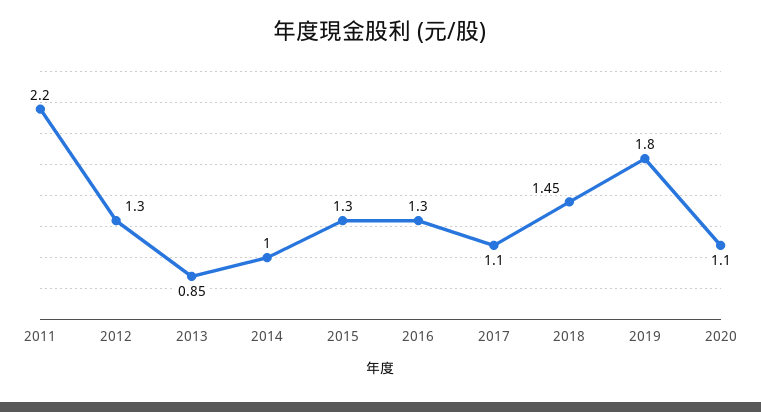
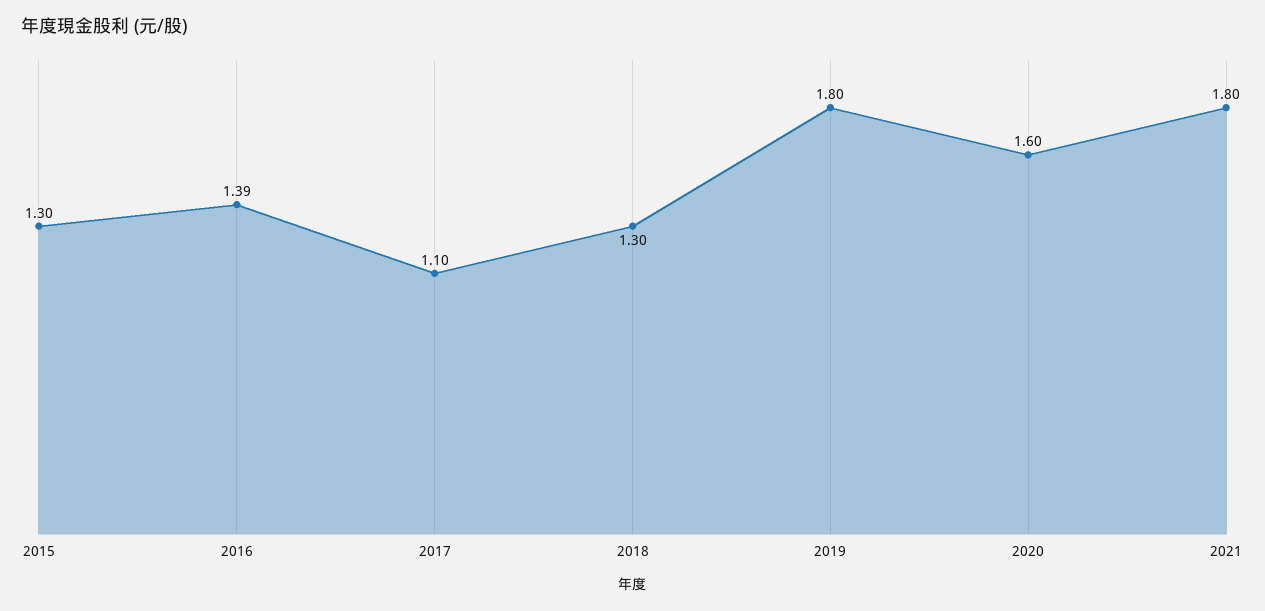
2011: 2.2 -> none
2012: 1.3 -> none
2013: 0.85 -> none
2014: 1 -> none
2016: 1.3 -> 1.39
2018: 1.45 -> 1.3
2020: 1.1 -> 1.6
2021: none -> 1.8

